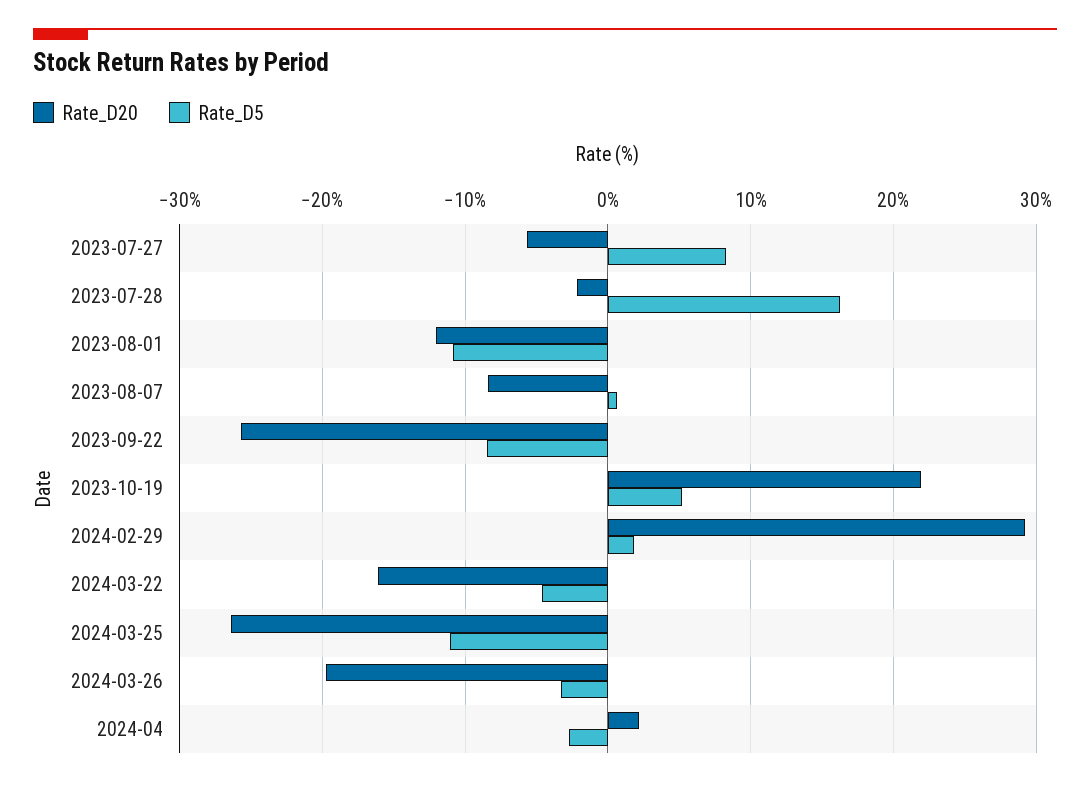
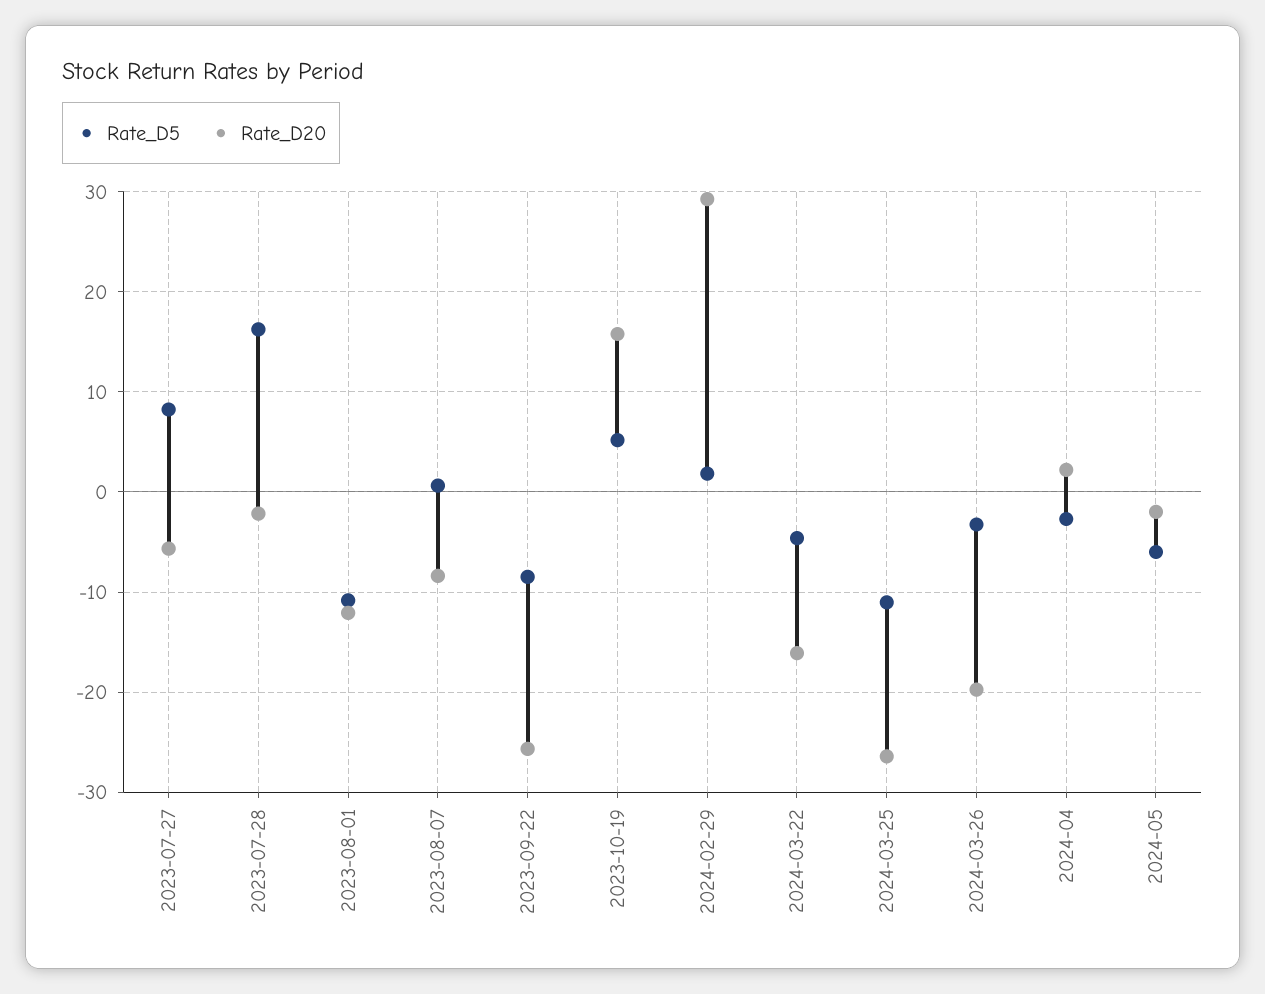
Rate_D20, 2023-10-19: 22 -> 16
Rate_D5, 2024-05: none -> -6
Rate_D20, 2024-05: none -> -2

